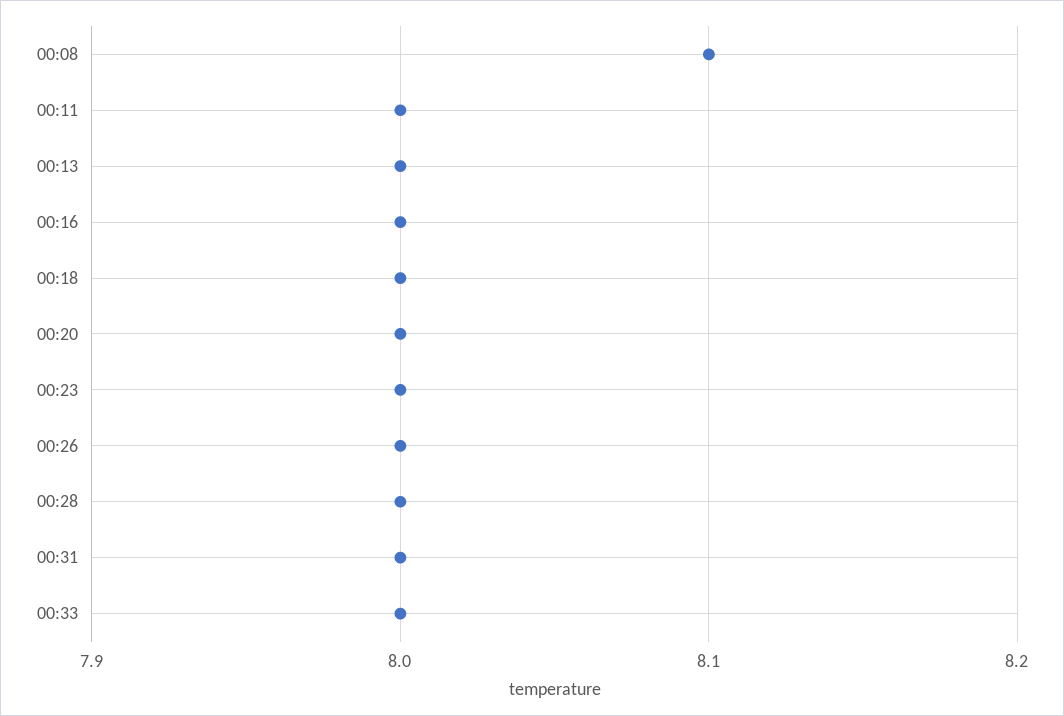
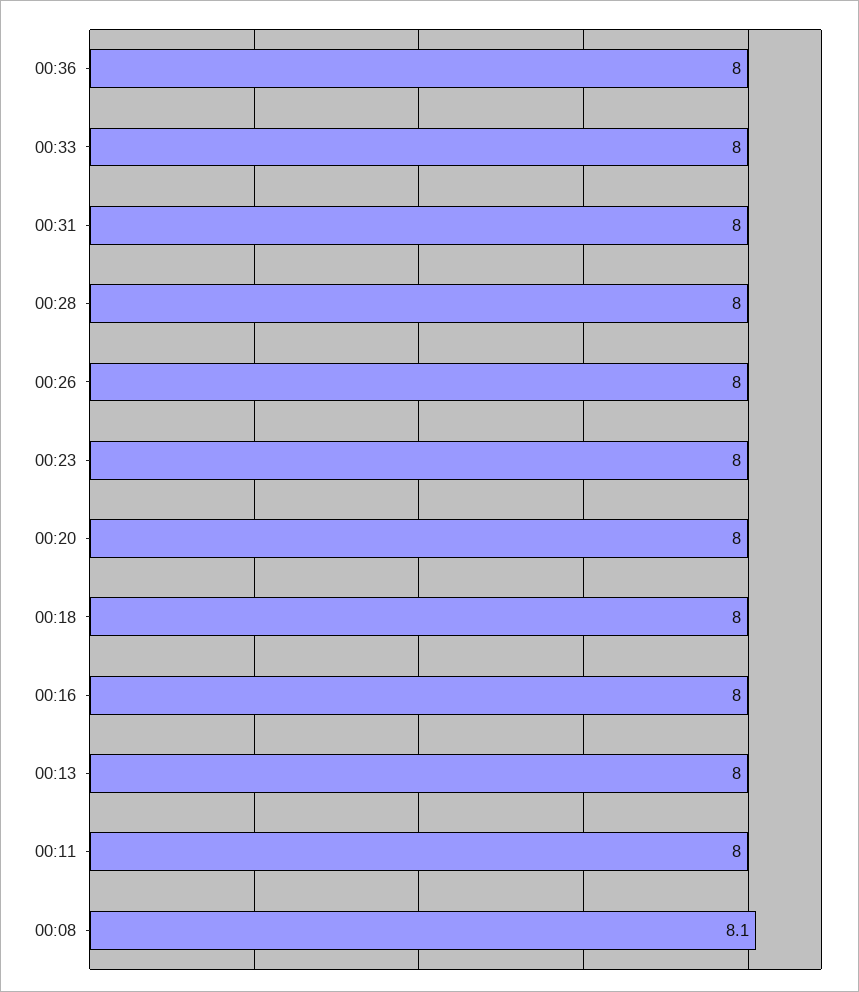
00:36: none -> 8

